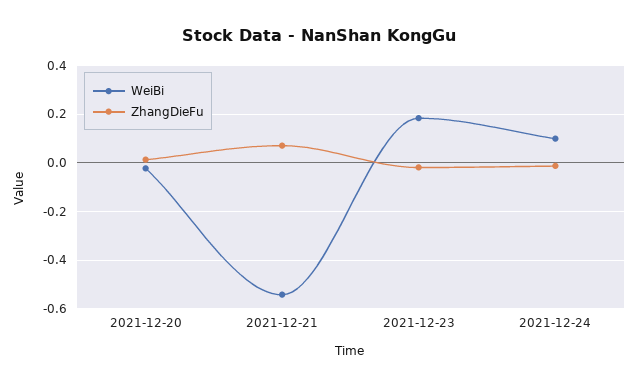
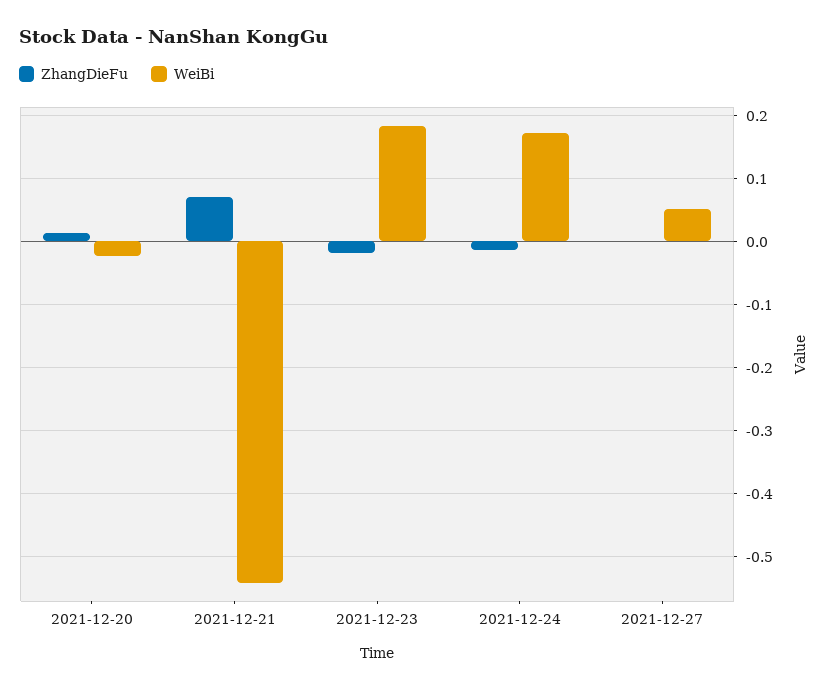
WeiBi, 2021-12-24: 0.1 -> 0.17
ZhangDieFu, 2021-12-27: none -> 0
WeiBi, 2021-12-27: none -> 0.05

